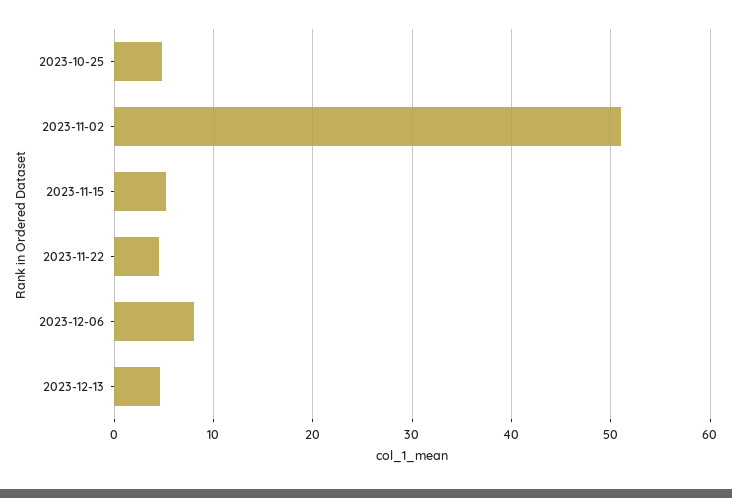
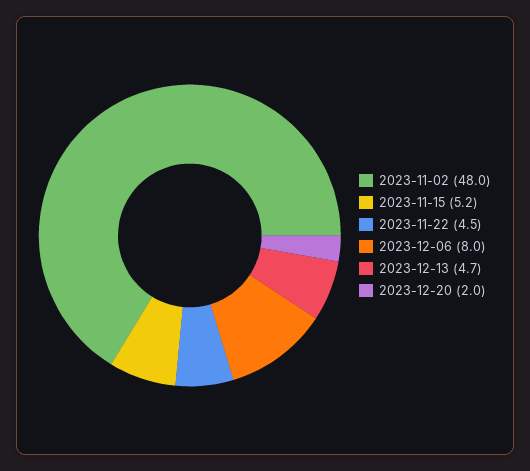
2023-10-25: 5 -> none
2023-11-02: 51 -> 48
2023-12-20: none -> 2

